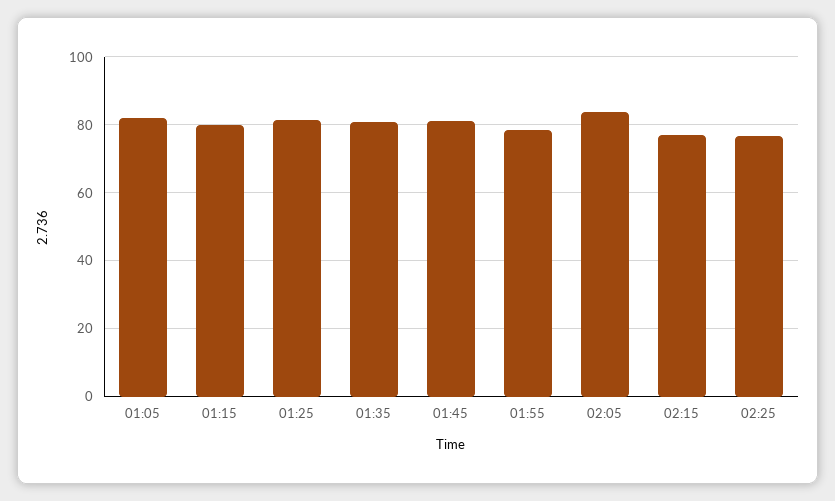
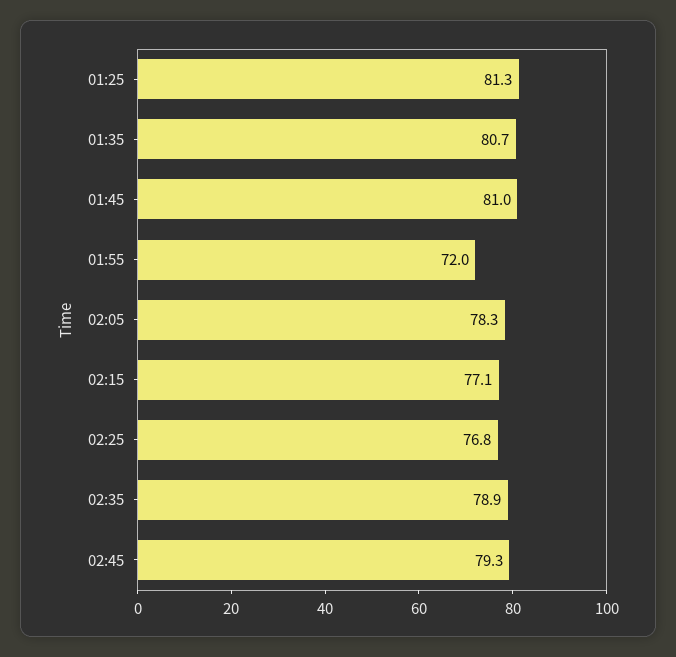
01:05: 82 -> none
01:15: 80 -> none
01:55: 78 -> 72
02:05: 84 -> 78.3
02:35: none -> 78.9
02:45: none -> 79.3

